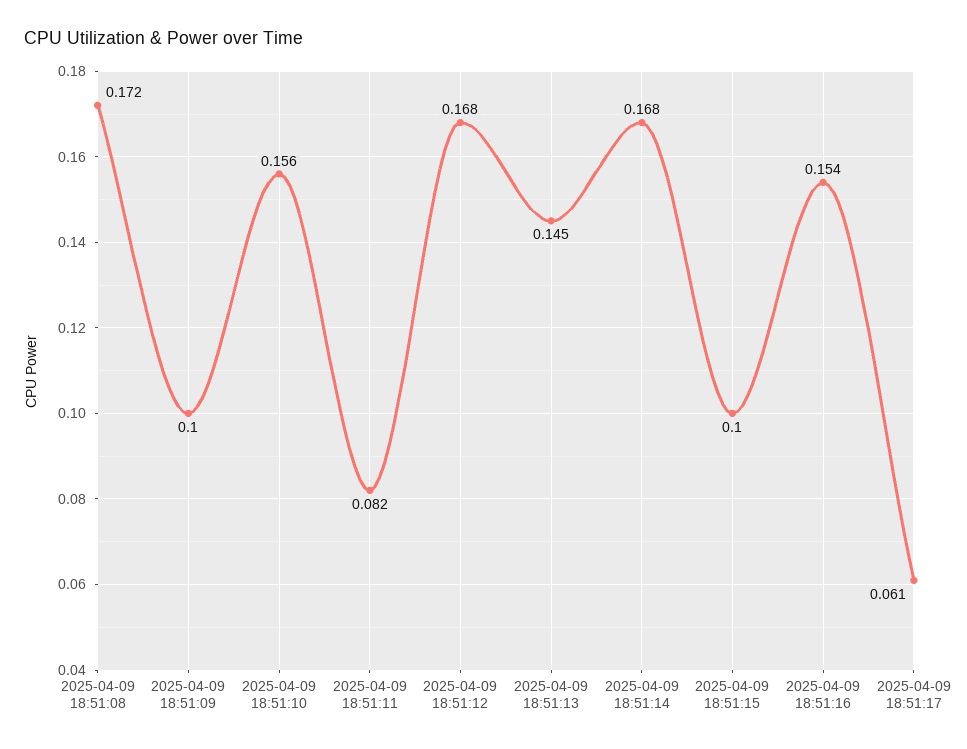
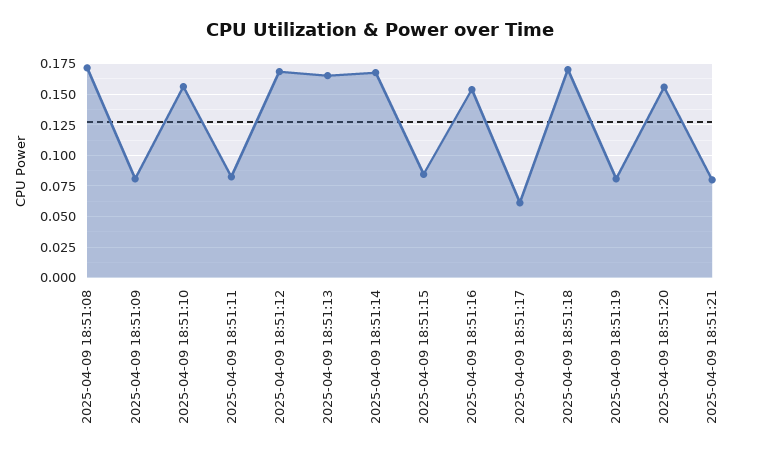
2025-04-09 18:51:09: 0.1 -> 0.08
2025-04-09 18:51:13: 0.145 -> 0.165
2025-04-09 18:51:15: 0.1 -> 0.085
2025-04-09 18:51:18: none -> 0.17
2025-04-09 18:51:19: none -> 0.08
2025-04-09 18:51:20: none -> 0.155
2025-04-09 18:51:21: none -> 0.08

